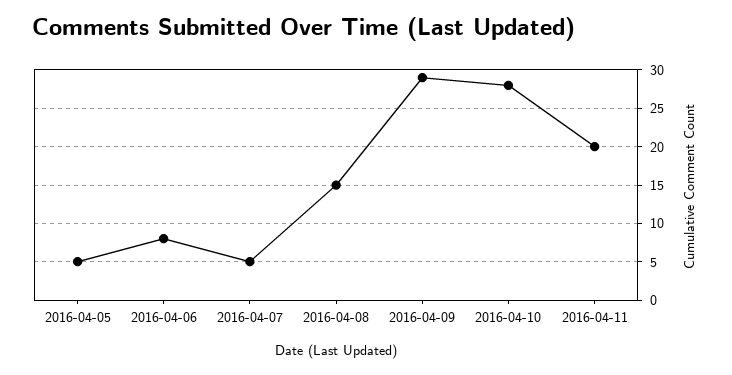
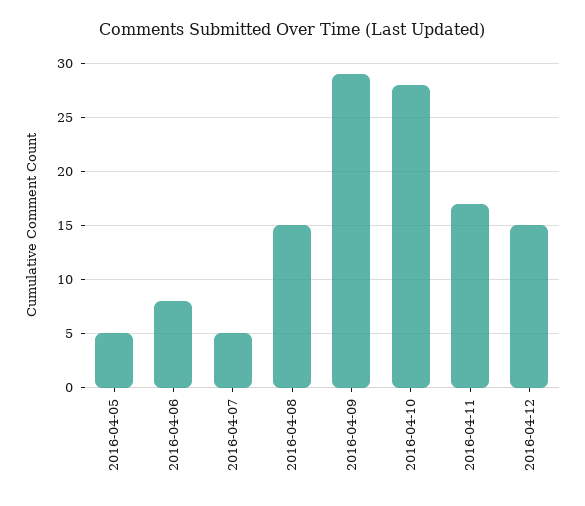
2016-04-11: 20 -> 17
2016-04-12: none -> 15

